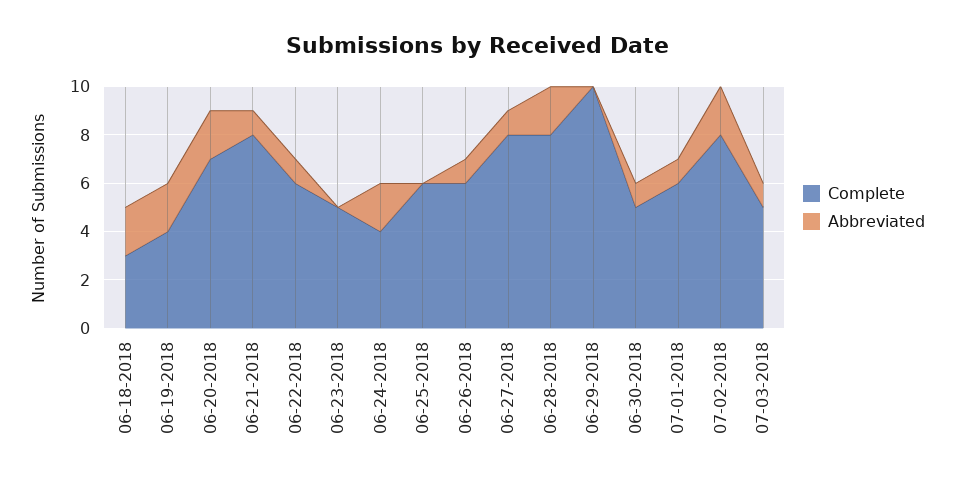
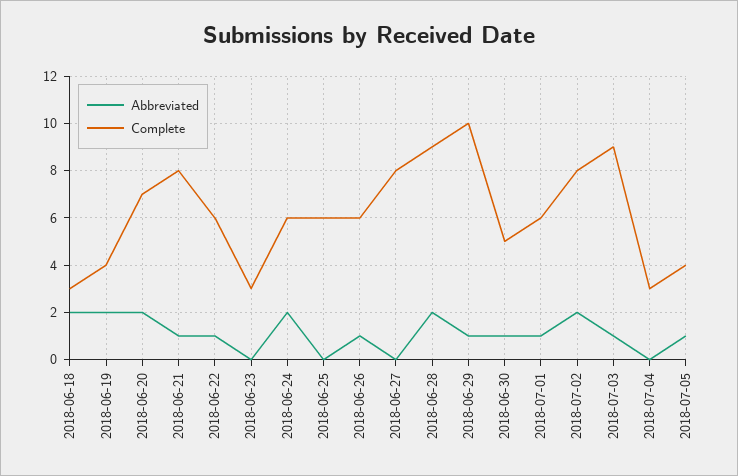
Complete, 06-23-2018: 5 -> 3
Complete, 06-24-2018: 4 -> 6
Abbreviated, 06-27-2018: 1 -> 0
Complete, 06-28-2018: 8 -> 9
Abbreviated, 06-29-2018: 0 -> 1
Complete, 07-03-2018: 5 -> 9
Abbreviated, 2018-07-04: none -> 0
Complete, 2018-07-04: none -> 3
Abbreviated, 2018-07-05: none -> 1
Complete, 2018-07-05: none -> 4

